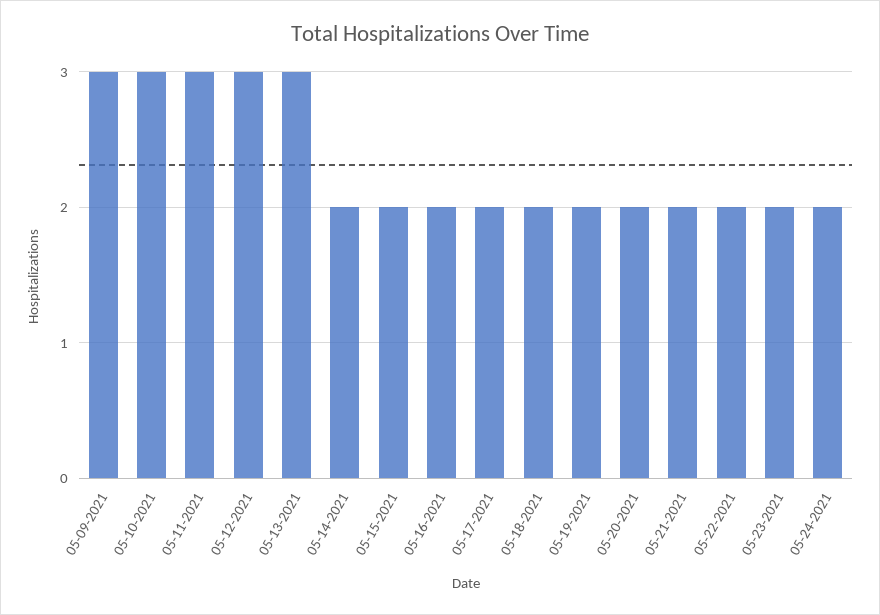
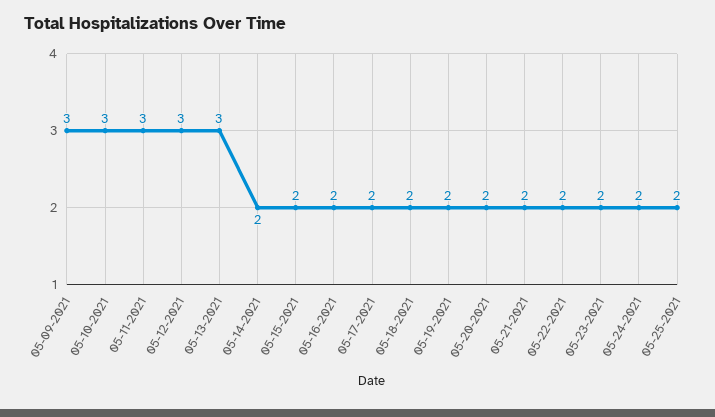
05-25-2021: none -> 2

